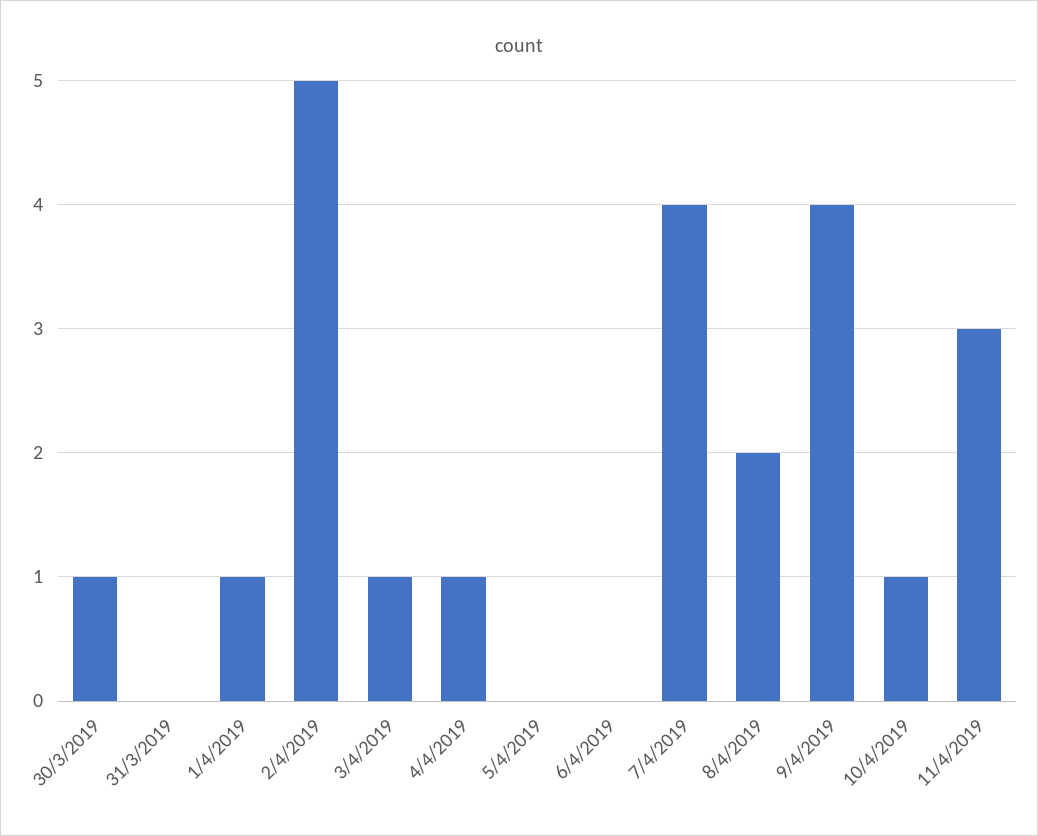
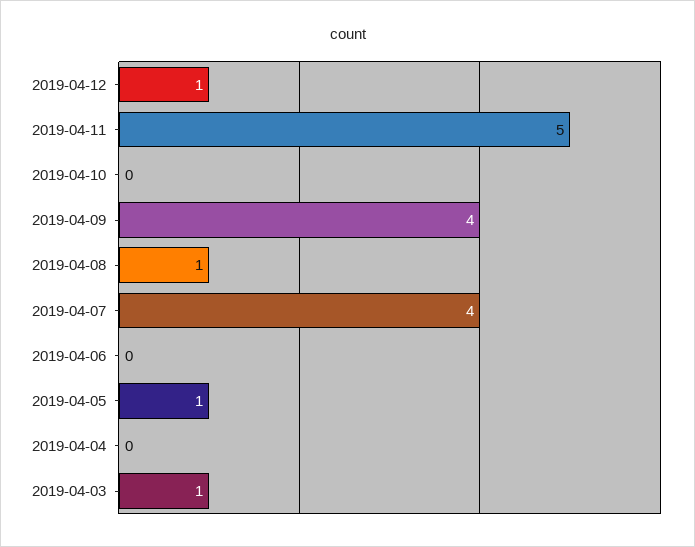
30/3/2019: 1 -> none
31/3/2019: 0 -> none
1/4/2019: 1 -> none
2/4/2019: 5 -> none
4/4/2019: 1 -> 0
5/4/2019: 0 -> 1
8/4/2019: 2 -> 1
10/4/2019: 1 -> 0
11/4/2019: 3 -> 5
2019-04-12: none -> 1

